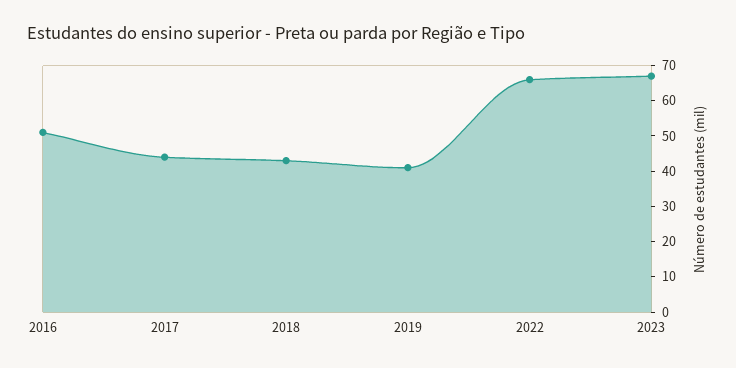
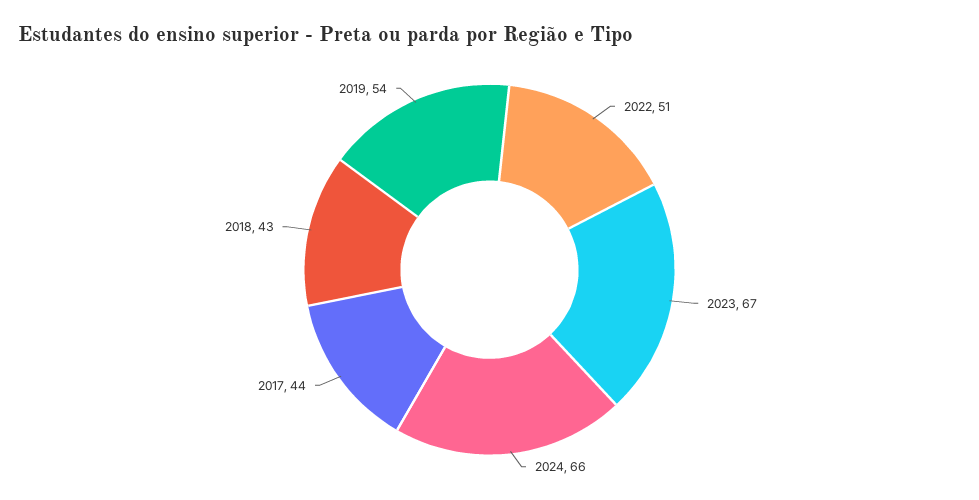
2016: 50 -> none
2019: 40 -> 54
2022: 65 -> 51
2024: none -> 66

